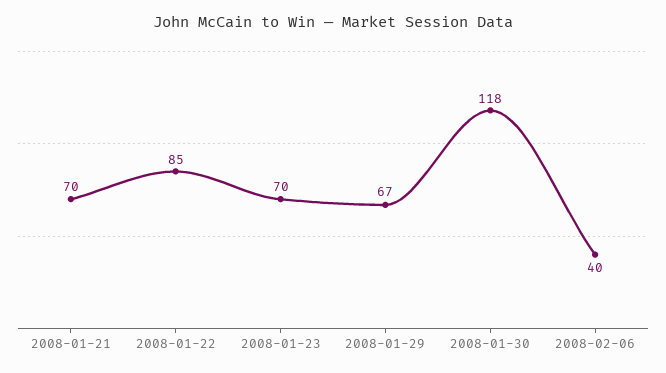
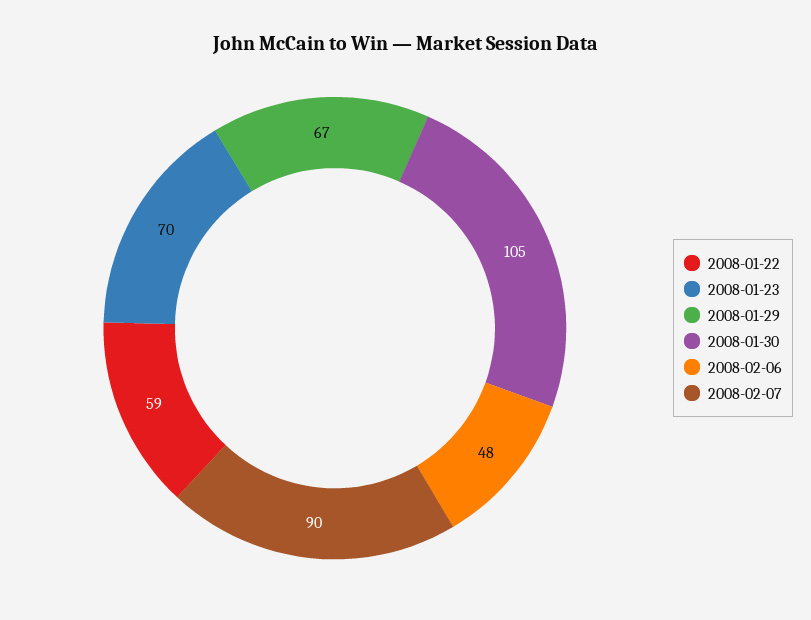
2008-01-21: 70 -> none
2008-01-22: 85 -> 59
2008-01-30: 118 -> 105
2008-02-06: 40 -> 48
2008-02-07: none -> 90

